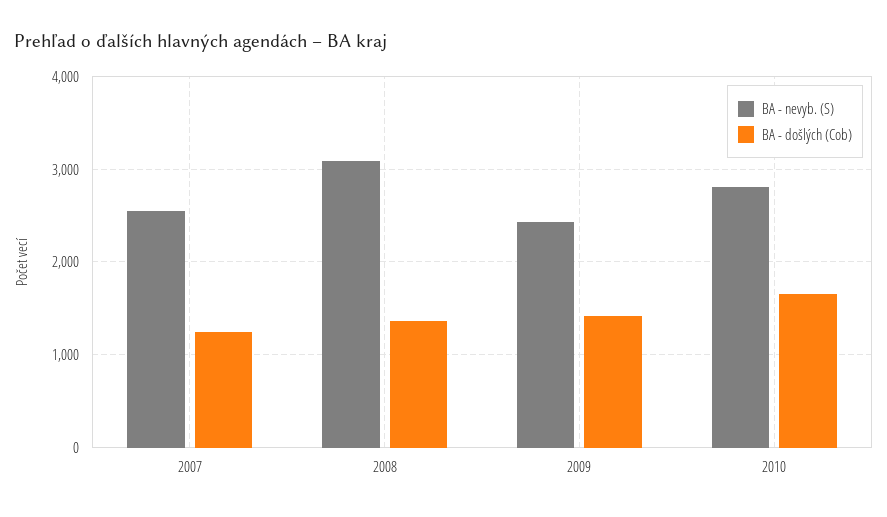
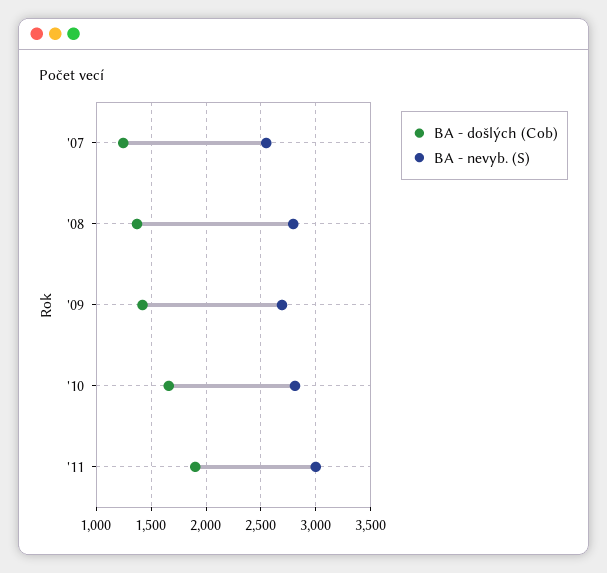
BA - nevyb. (S), 2008: 3100 -> 2800
BA - nevyb. (S), 2009: 2400 -> 2700
BA - došlých (Cob), '11: none -> 1900
BA - nevyb. (S), '11: none -> 3000

